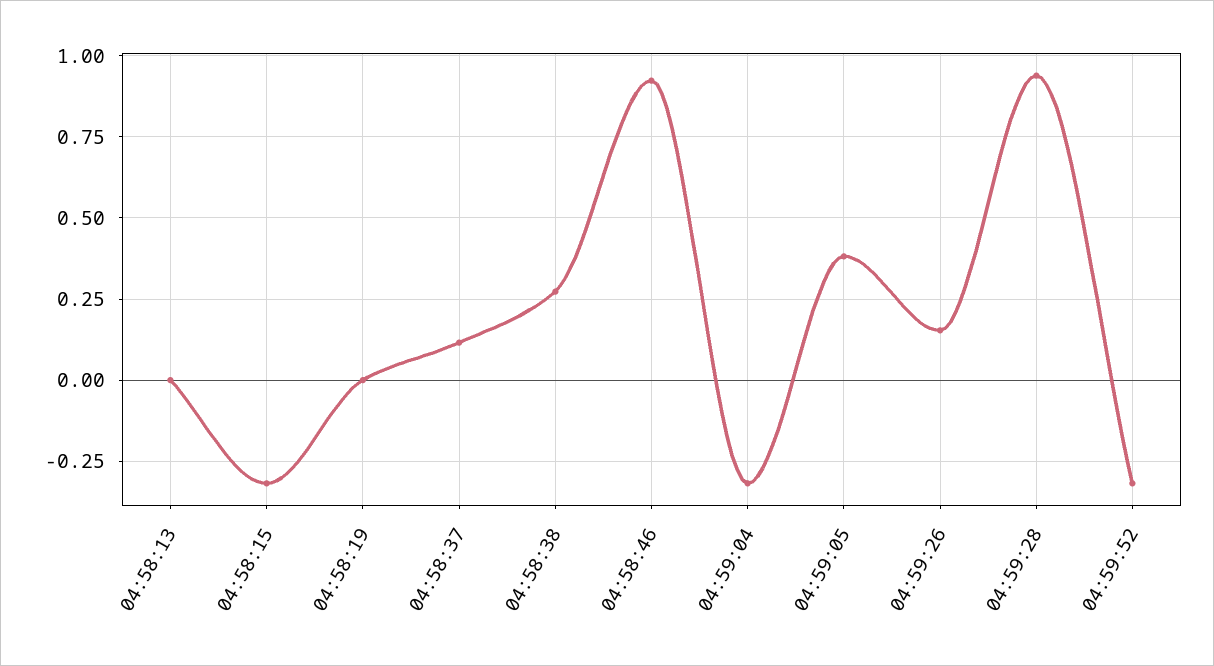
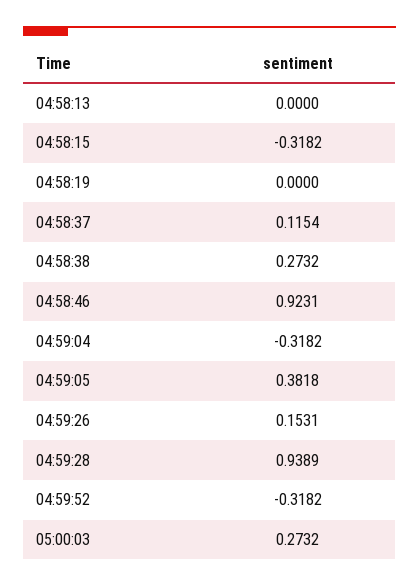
05:00:03: none -> 0.2732

